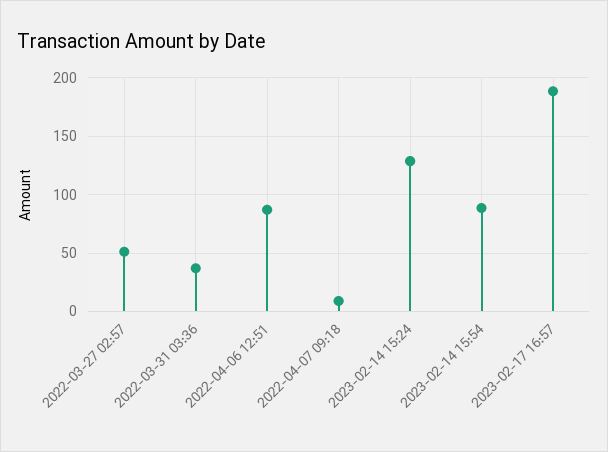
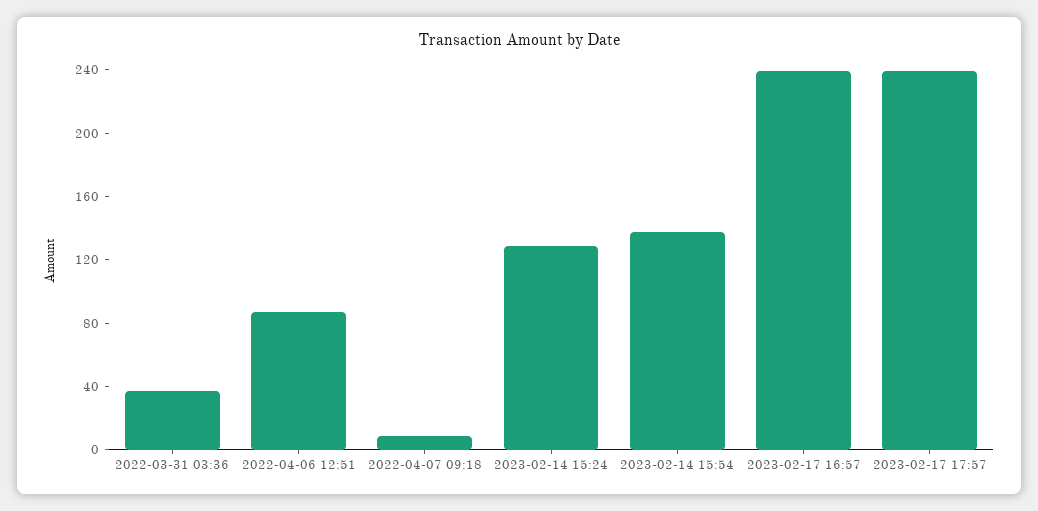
2022-03-27 02:57: 50 -> none
2023-02-14 15:54: 90 -> 140
2023-02-17 16:57: 190 -> 240
2023-02-17 17:57: none -> 240

